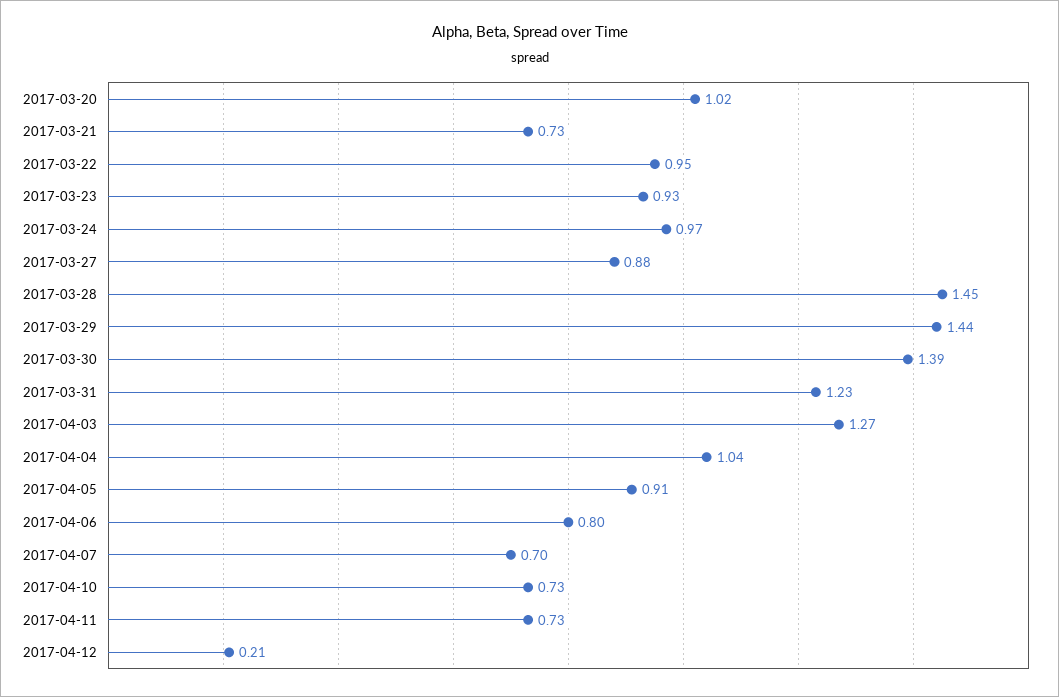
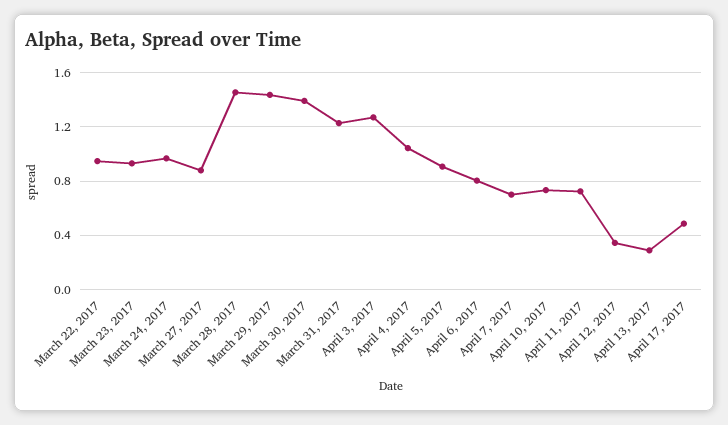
2017-03-20: 1.02 -> none
2017-03-21: 0.73 -> none
2017-04-12: 0.21 -> 0.35
April 13, 2017: none -> 0.3
April 17, 2017: none -> 0.5

